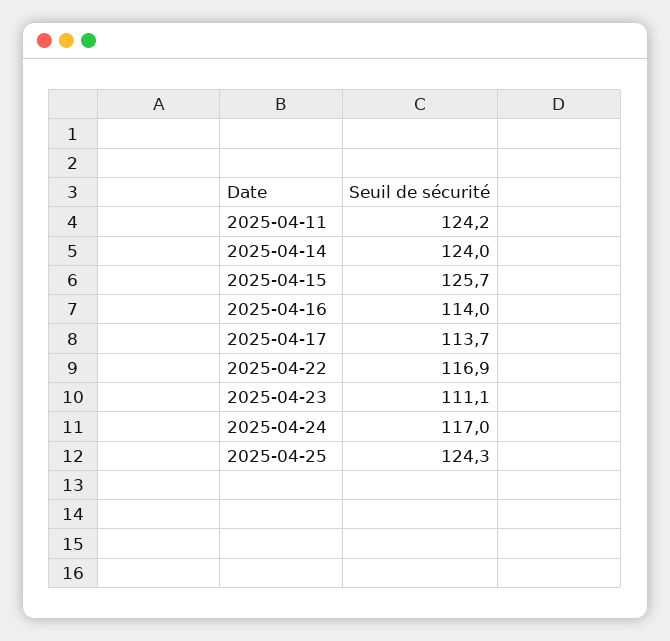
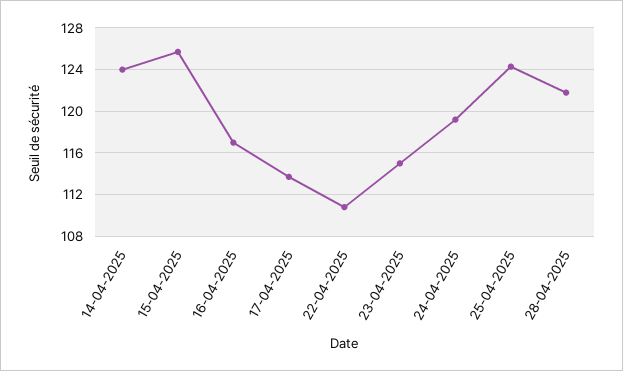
2025-04-11: 124.2 -> none
2025-04-16: 114 -> 117
2025-04-22: 116.9 -> 111
2025-04-23: 111.1 -> 115
2025-04-24: 117 -> 119
28-04-2025: none -> 122

